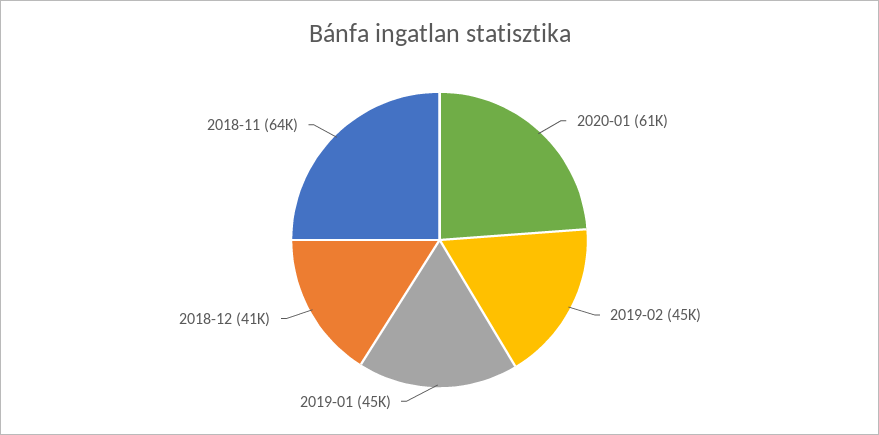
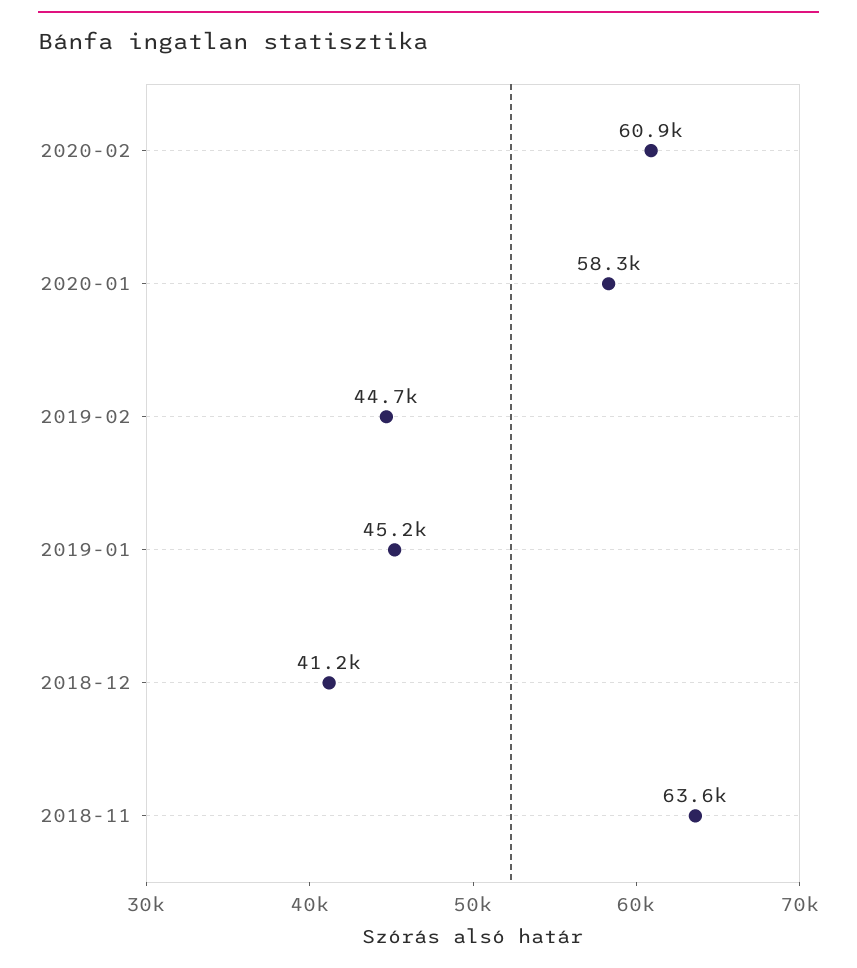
2020-01: 61000 -> 58300
2020-02: none -> 60900

